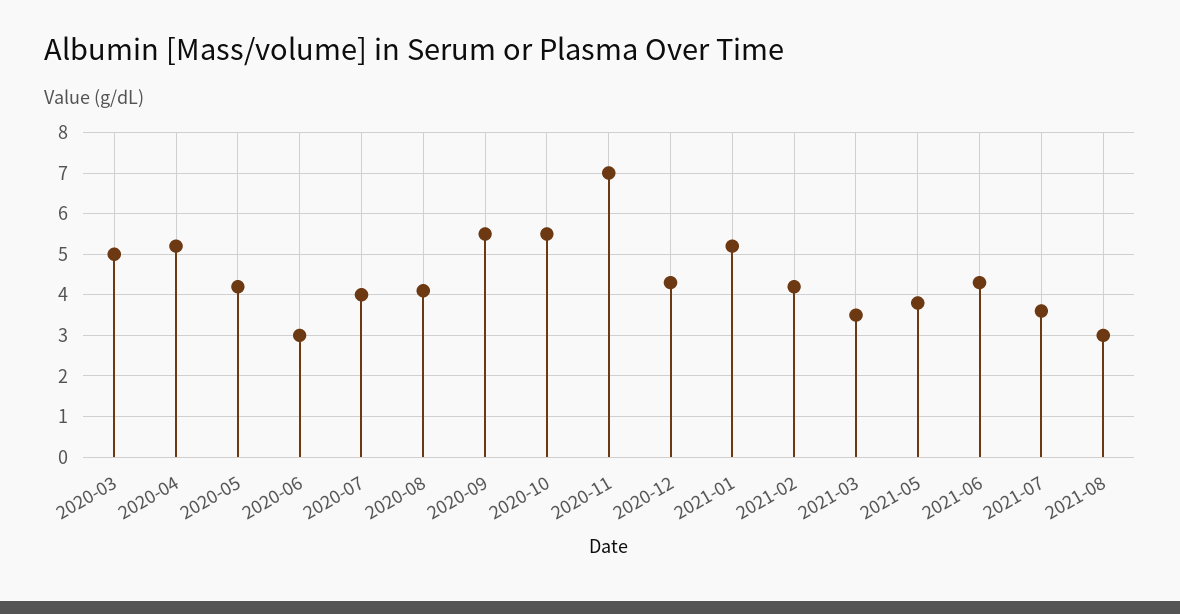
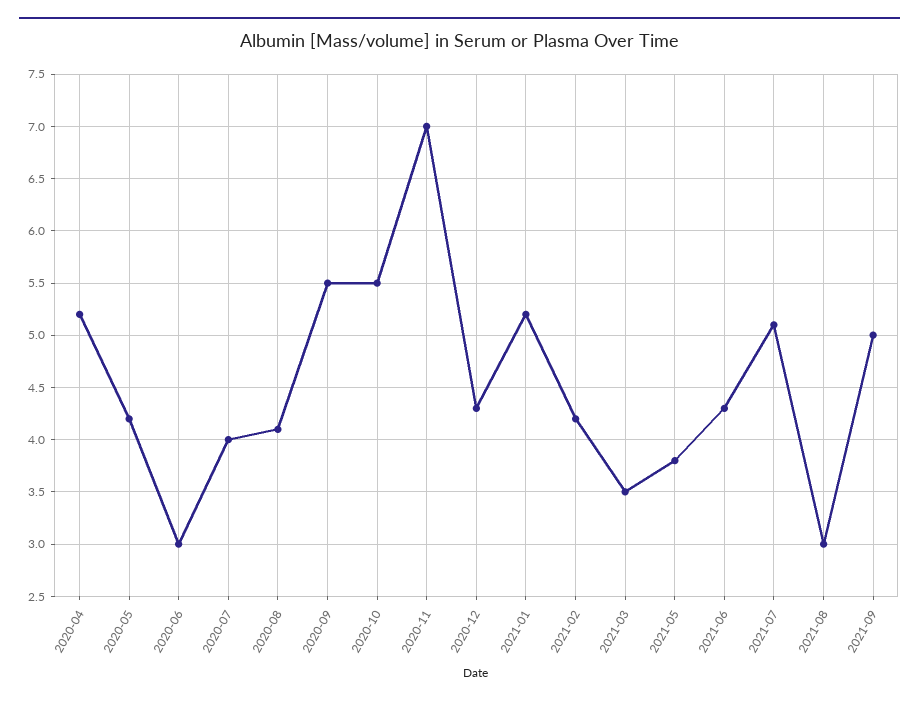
2020-03: 5 -> none
2021-07: 3.5 -> 5.1
2021-09: none -> 5

